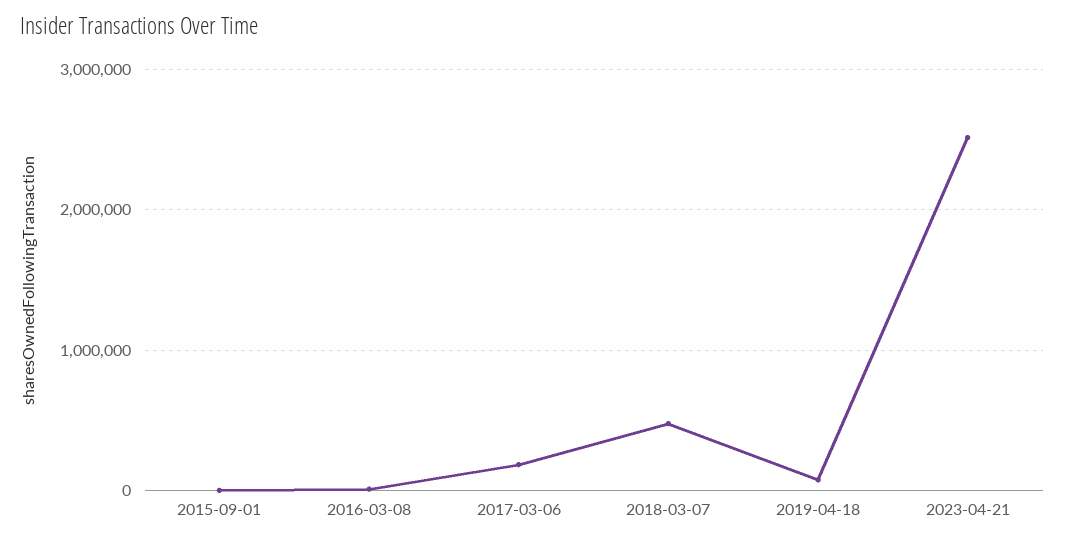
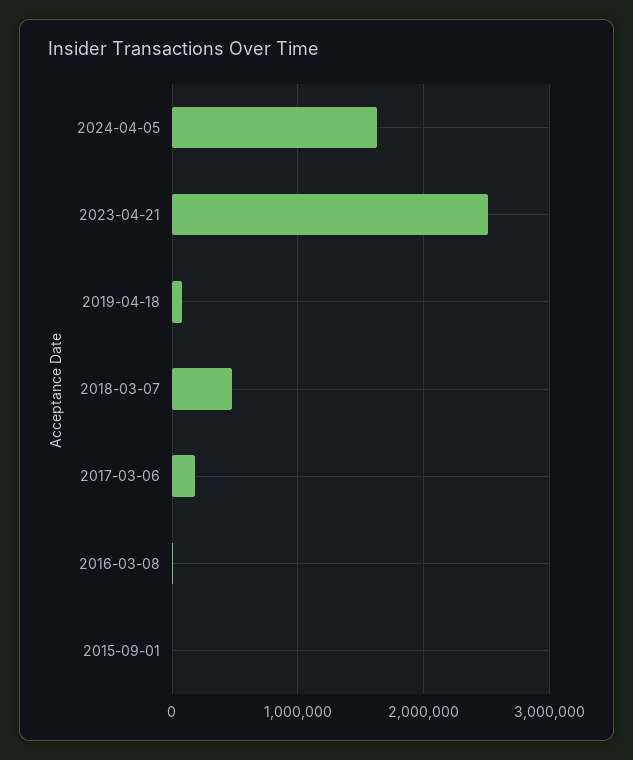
2024-04-05: none -> 1600000

